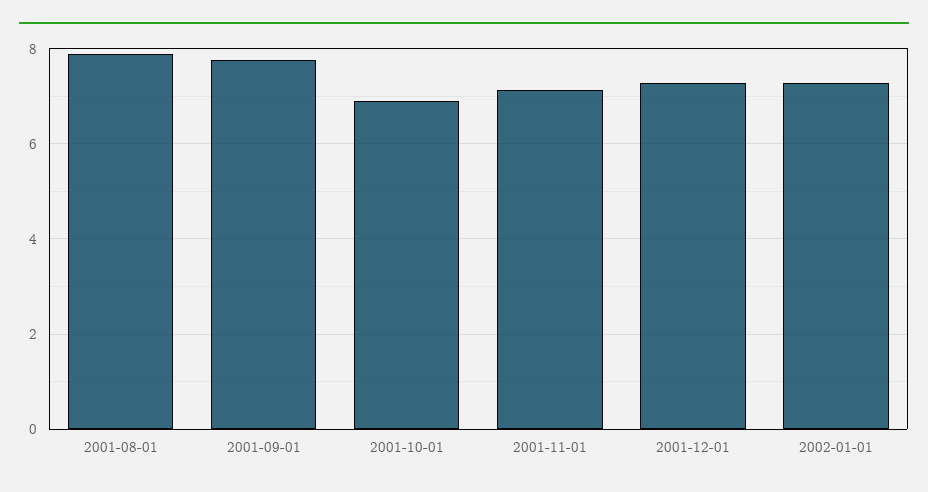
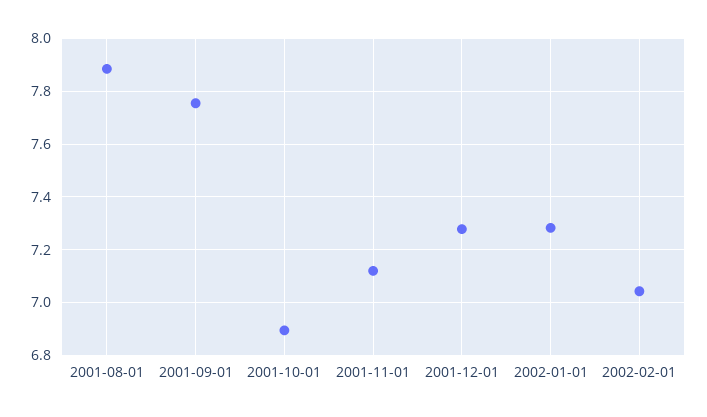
2002-02-01: none -> 7.05

